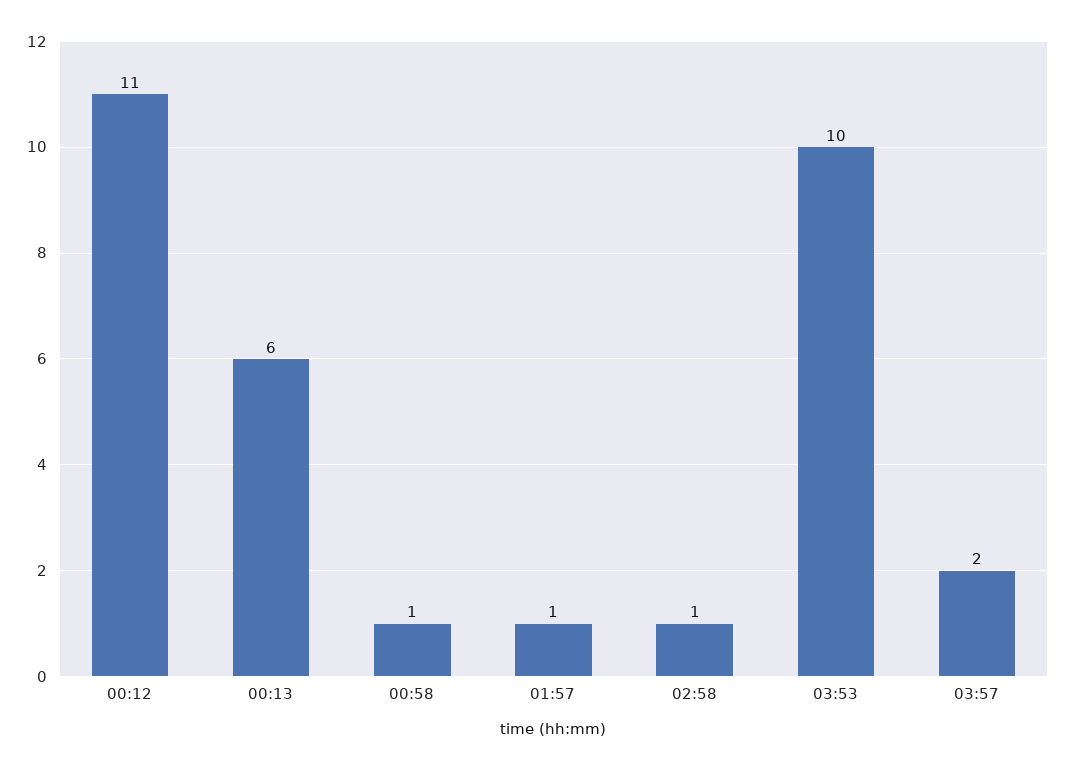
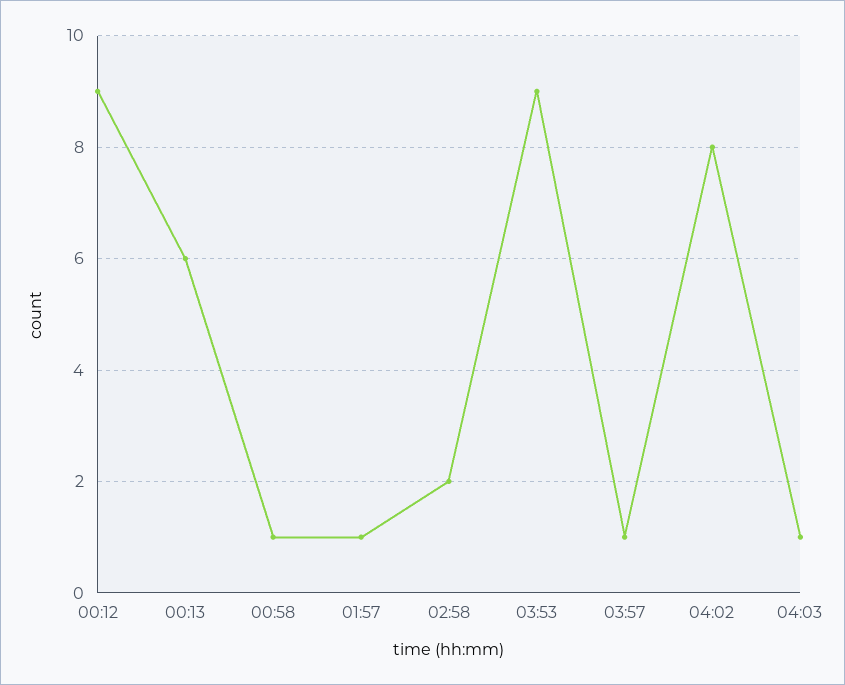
00:12: 11 -> 9
02:58: 1 -> 2
03:53: 10 -> 9
03:57: 2 -> 1
04:02: none -> 8
04:03: none -> 1

